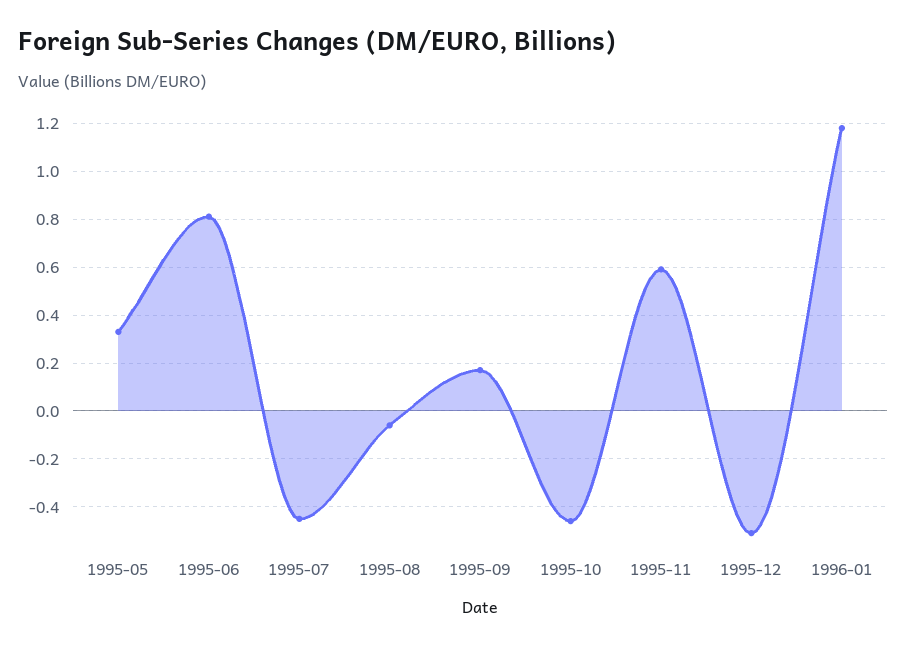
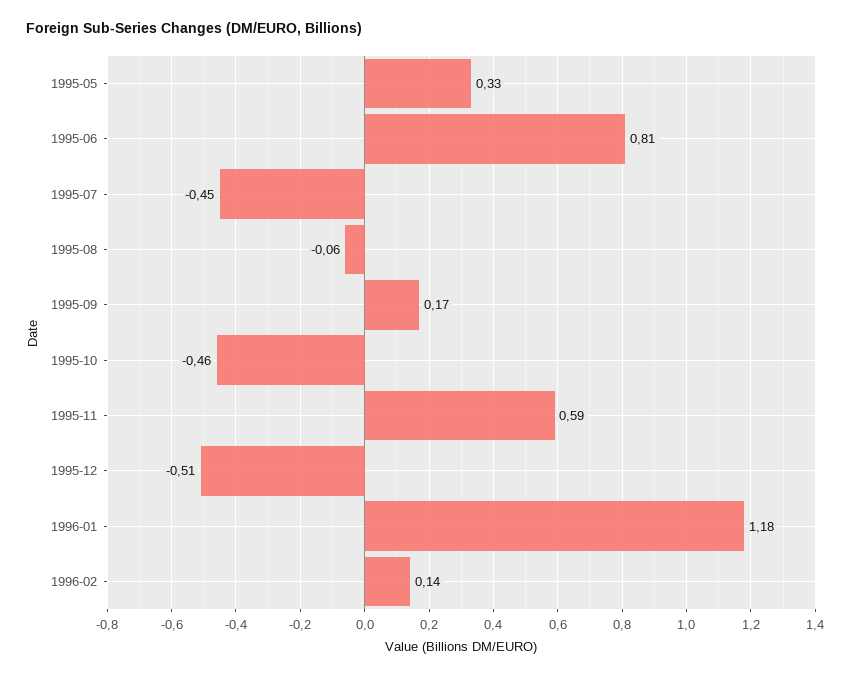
1996-02: none -> 0.14

